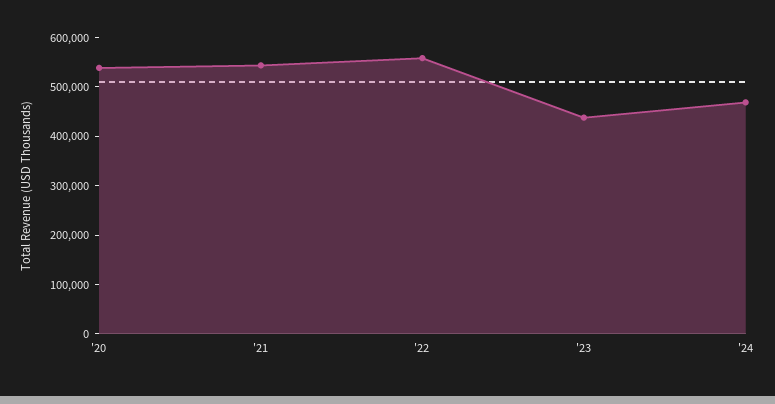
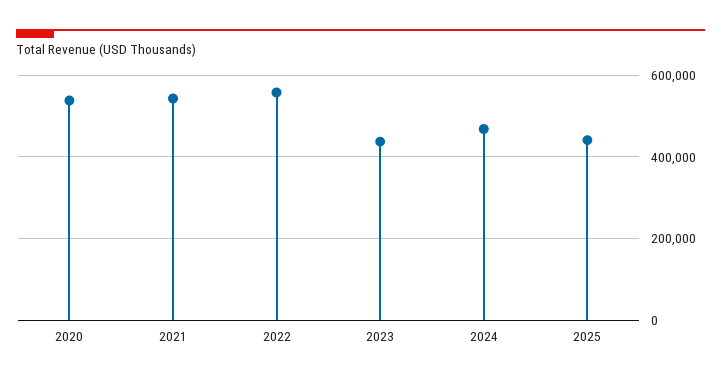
2025: none -> 440000

